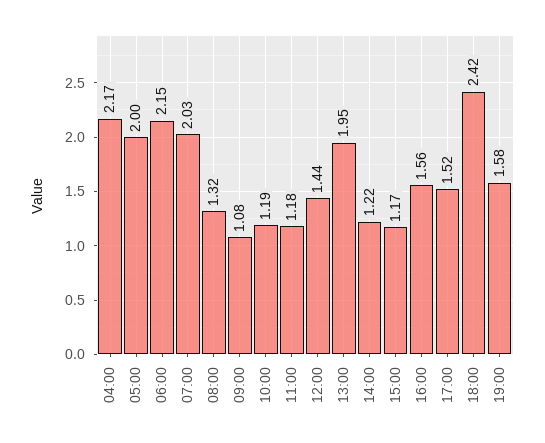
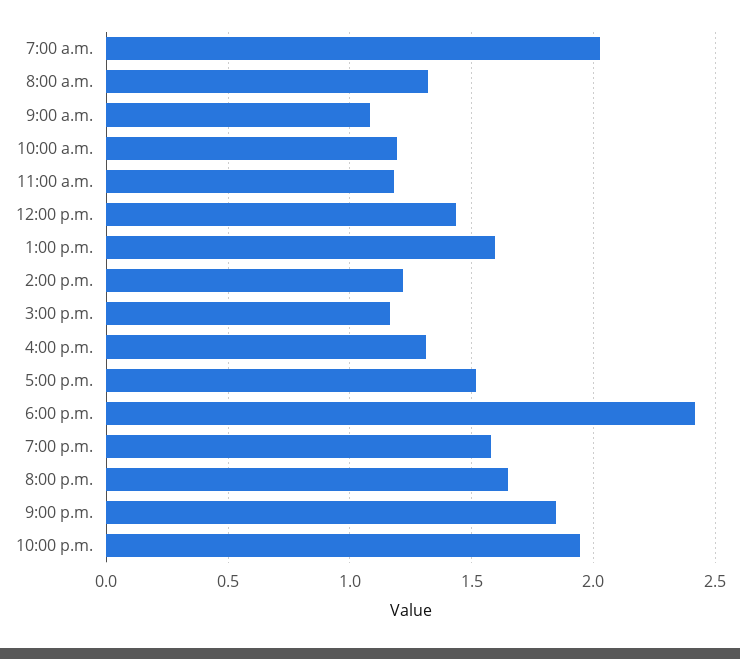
04:00: 2.17 -> none
05:00: 2 -> none
06:00: 2.15 -> none
13:00: 1.95 -> 1.6
16:00: 1.56 -> 1.3
8:00 p.m.: none -> 1.65
9:00 p.m.: none -> 1.85
10:00 p.m.: none -> 1.95

